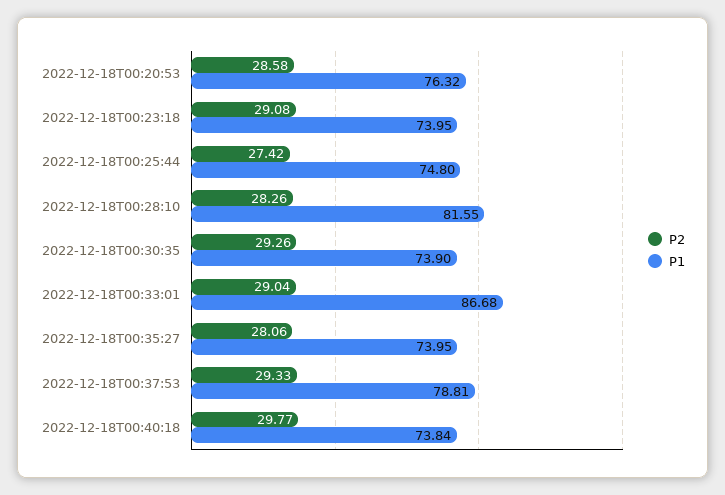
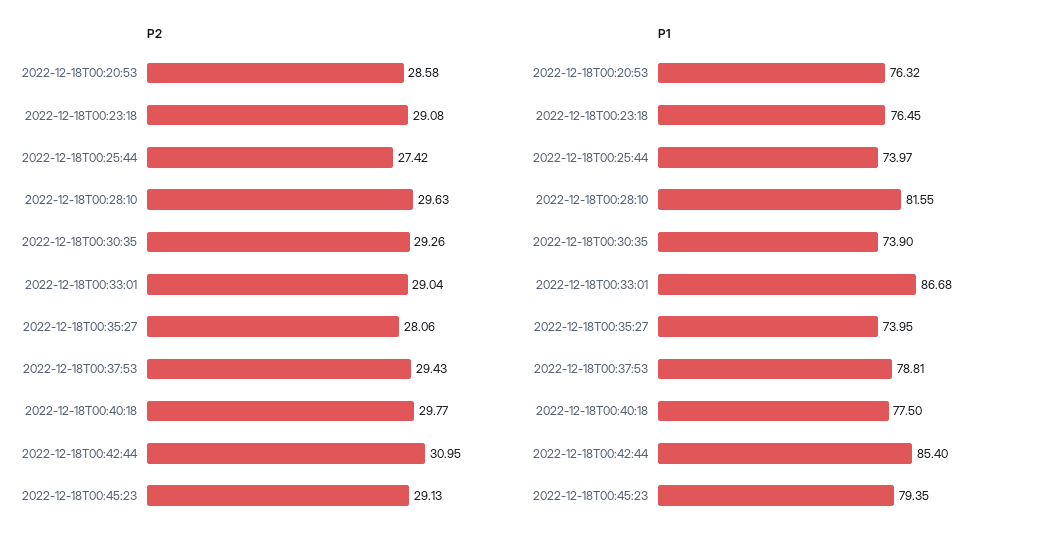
P1, 2022-12-18T00:23:18: 73.95 -> 76.45
P1, 2022-12-18T00:25:44: 74.8 -> 73.97
P2, 2022-12-18T00:28:10: 28.26 -> 29.63
P2, 2022-12-18T00:37:53: 29.33 -> 29.43
P1, 2022-12-18T00:40:18: 73.84 -> 77.5
P2, 2022-12-18T00:42:44: none -> 30.95
P2, 2022-12-18T00:45:23: none -> 29.13
P1, 2022-12-18T00:42:44: none -> 85.4
P1, 2022-12-18T00:45:23: none -> 79.35

